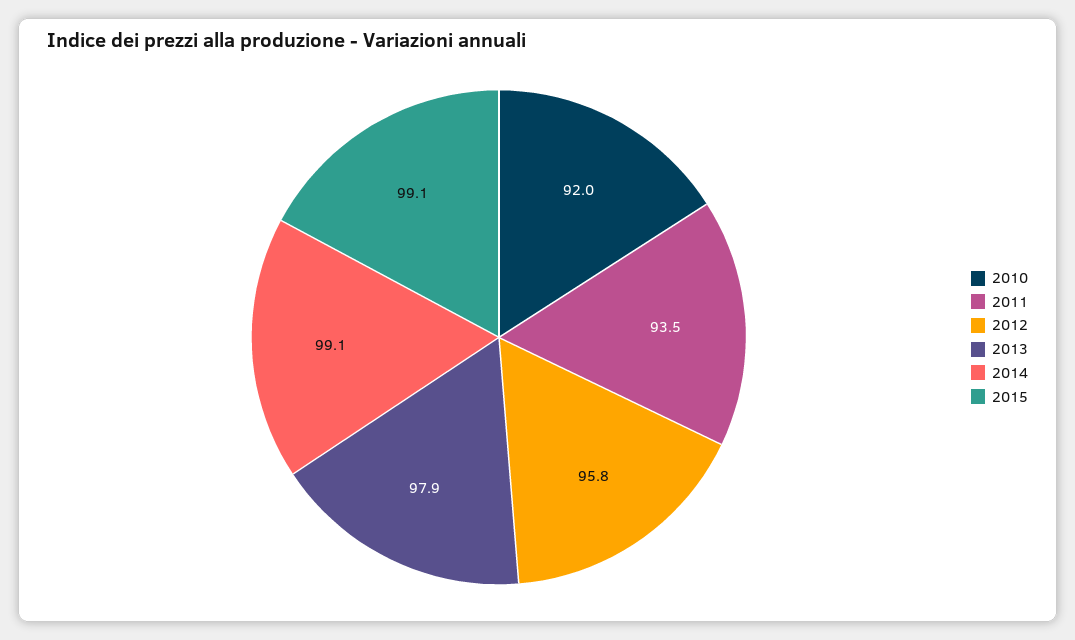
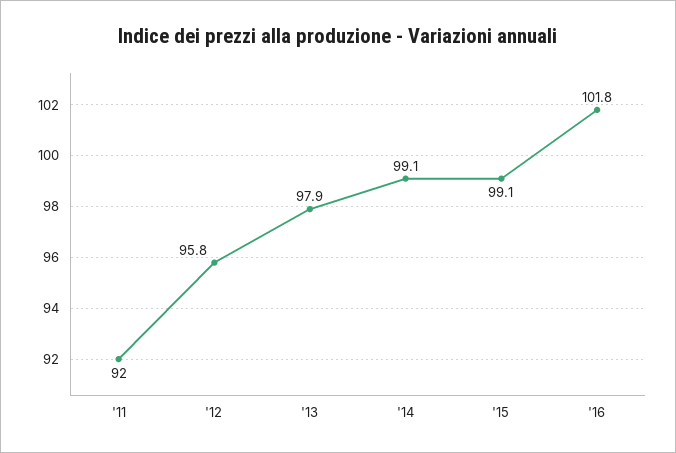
2010: 92 -> none
2011: 93.5 -> 92
'16: none -> 101.8

